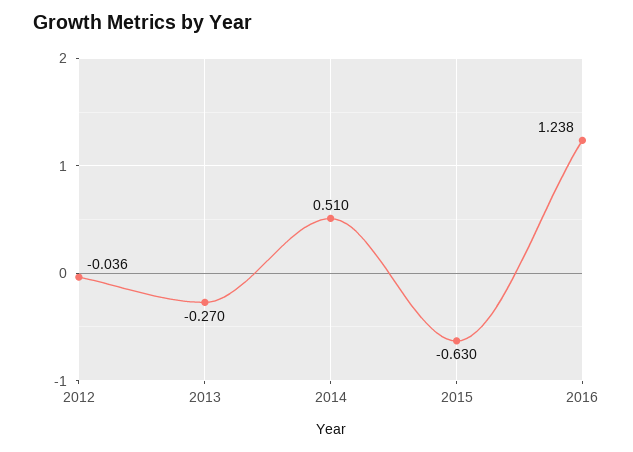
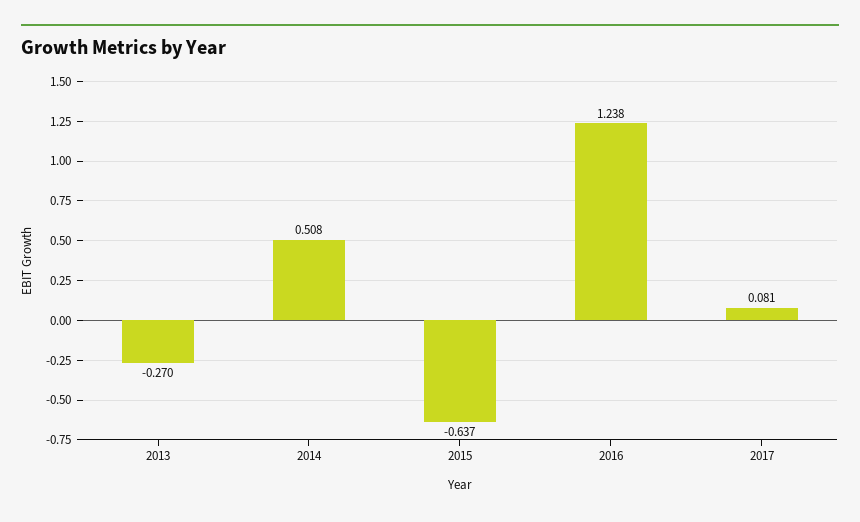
2012: -0.036 -> none
2014: 0.51 -> 0.508
2015: -0.63 -> -0.637
2017: none -> 0.081

